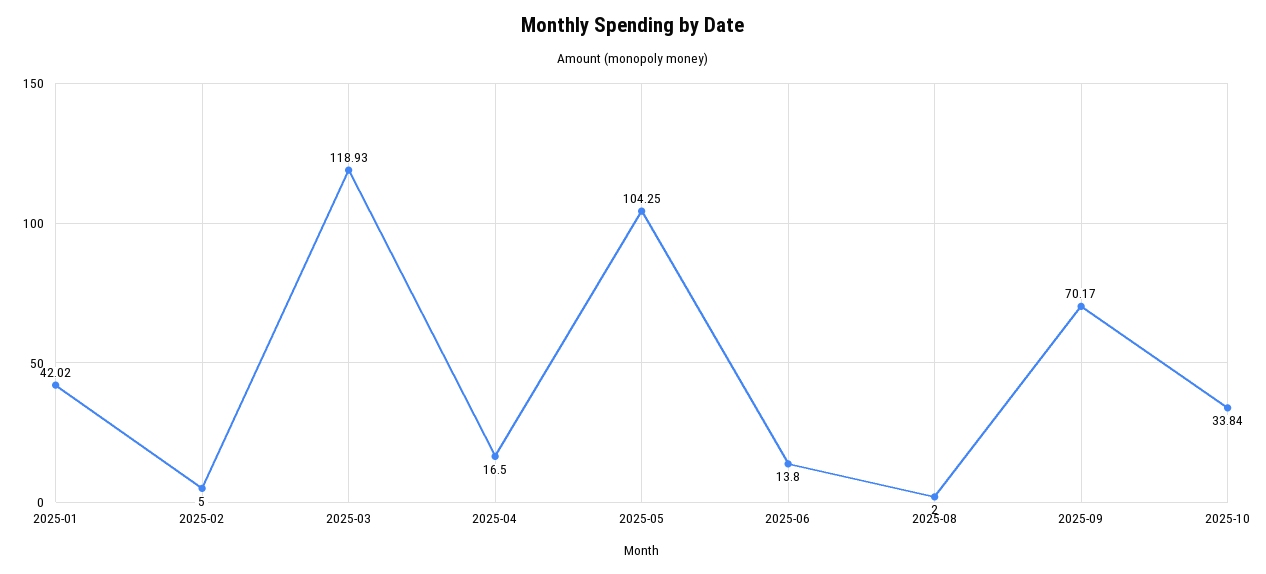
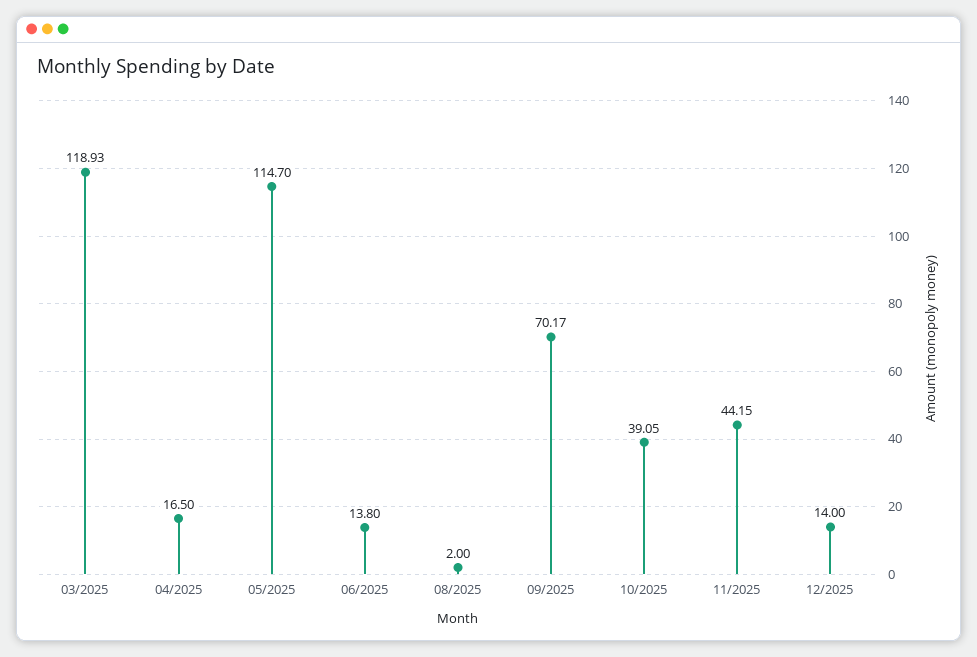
2025-01: 42.02 -> none
2025-02: 5 -> none
2025-05: 104.25 -> 114.7
2025-10: 33.84 -> 39.05
11/2025: none -> 44.15
12/2025: none -> 14

